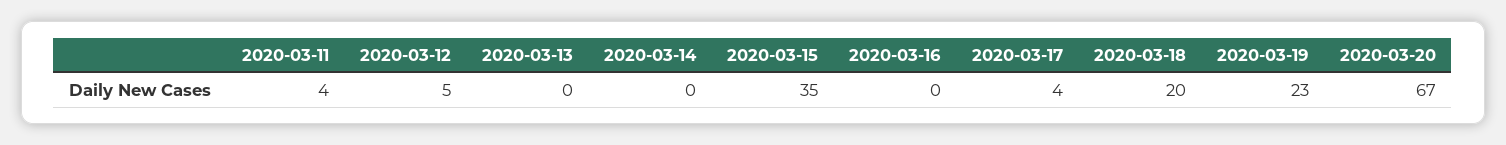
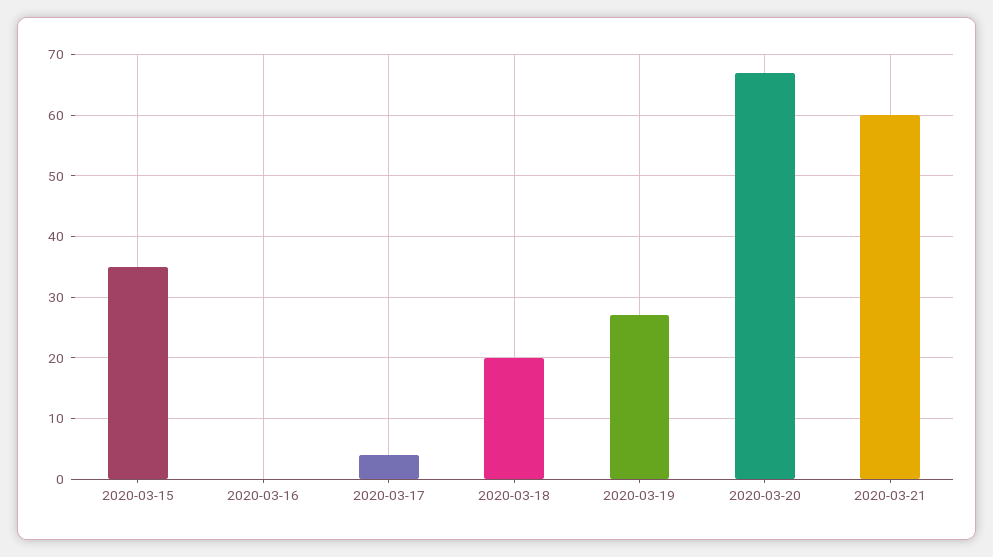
2020-03-11: 4 -> none
2020-03-12: 5 -> none
2020-03-13: 0 -> none
2020-03-14: 0 -> none
2020-03-19: 23 -> 27
2020-03-21: none -> 60

